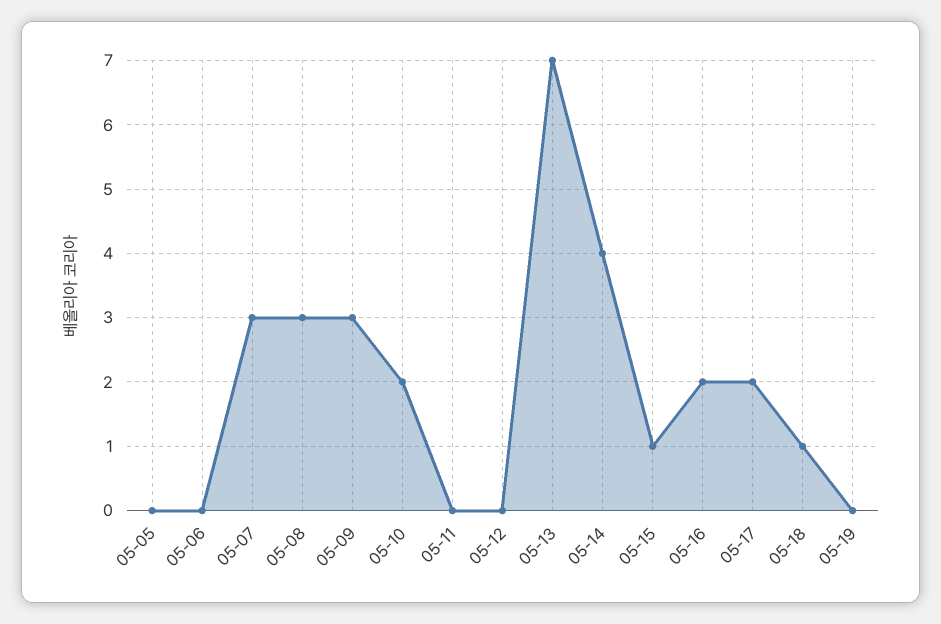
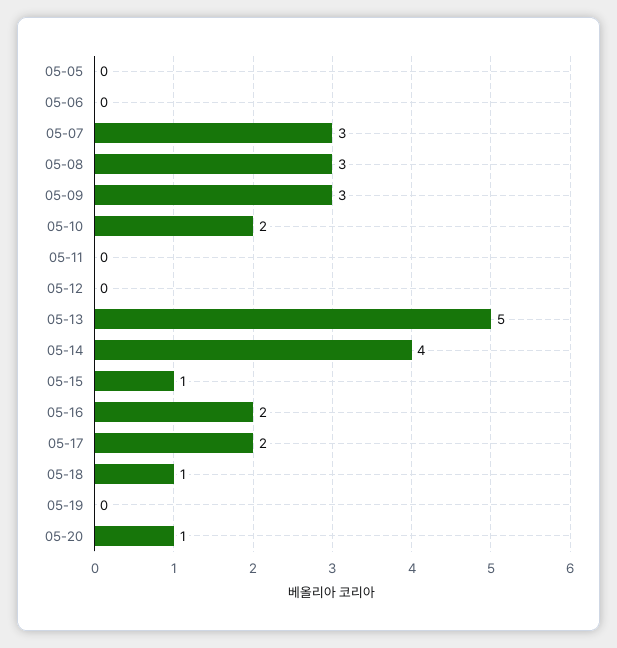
05-13: 7 -> 5
05-20: none -> 1

